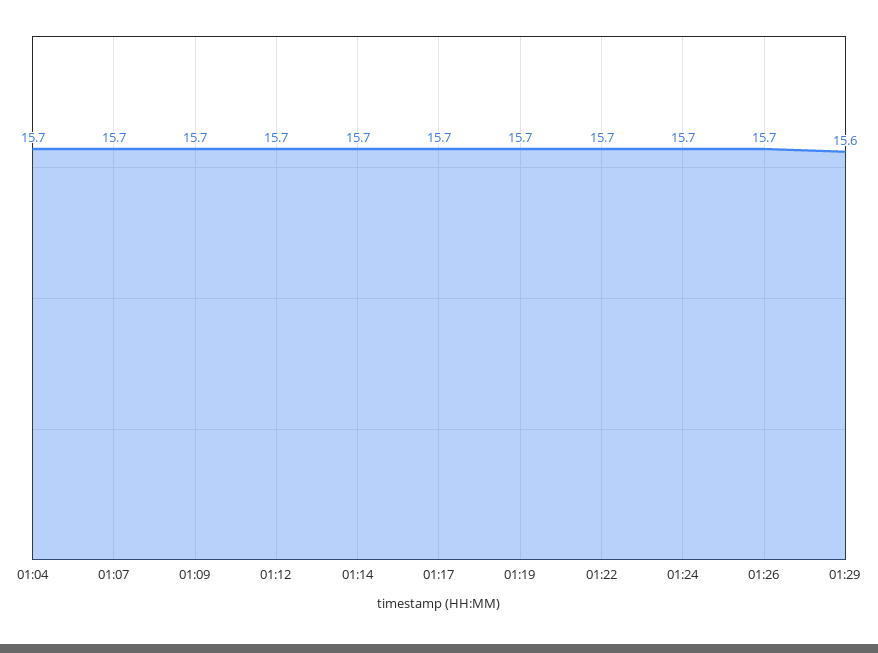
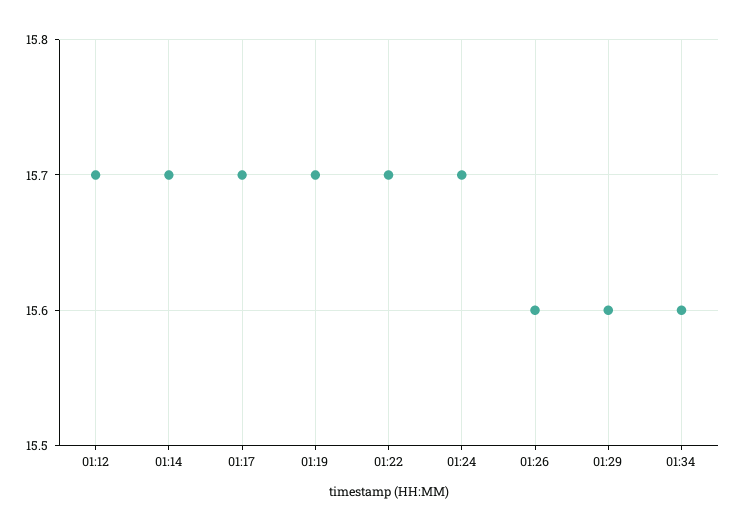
01:04: 15.7 -> none
01:07: 15.7 -> none
01:09: 15.7 -> none
01:26: 15.7 -> 15.6
01:34: none -> 15.6

